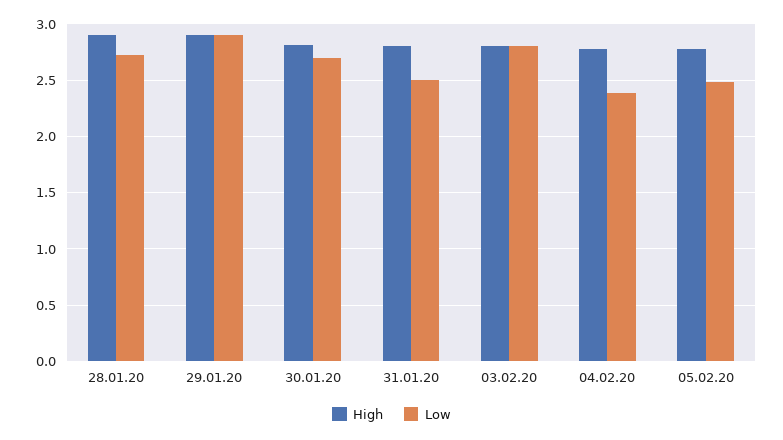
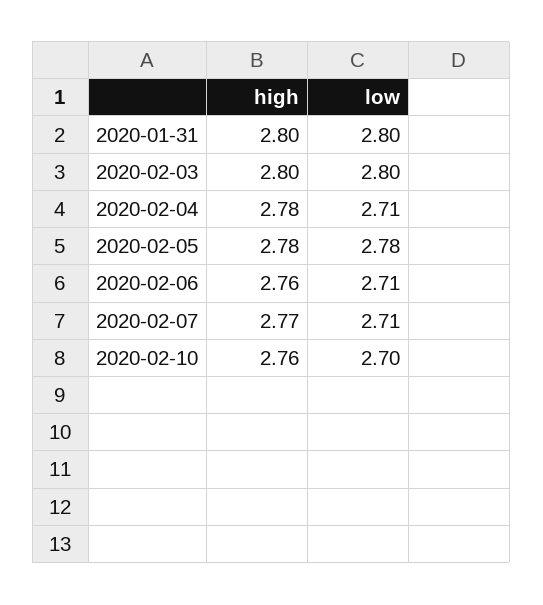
High, 28.01.20: 2.9 -> none
Low, 28.01.20: 2.7 -> none
High, 29.01.20: 2.9 -> none
Low, 29.01.20: 2.9 -> none
High, 30.01.20: 2.8 -> none
Low, 30.01.20: 2.7 -> none
Low, 31.01.20: 2.5 -> 2.8
Low, 04.02.20: 2.4 -> 2.71
Low, 05.02.20: 2.5 -> 2.78
High, 2020-02-06: none -> 2.76
Low, 2020-02-06: none -> 2.71
High, 2020-02-07: none -> 2.77
Low, 2020-02-07: none -> 2.71
High, 2020-02-10: none -> 2.76
Low, 2020-02-10: none -> 2.7

